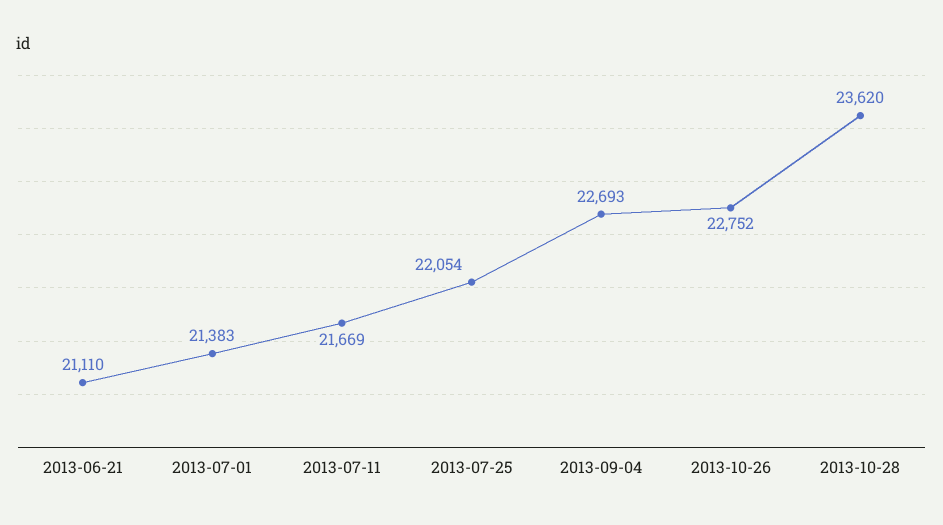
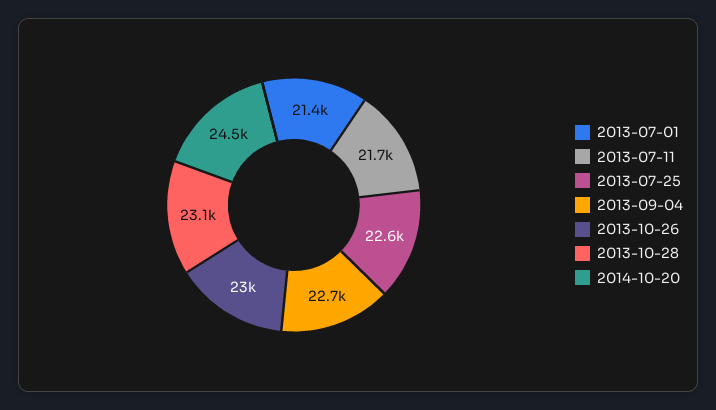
2013-06-21: 21110 -> none
2013-07-25: 22054 -> 22600
2013-10-26: 22752 -> 23000
2013-10-28: 23620 -> 23100
2014-10-20: none -> 24500

